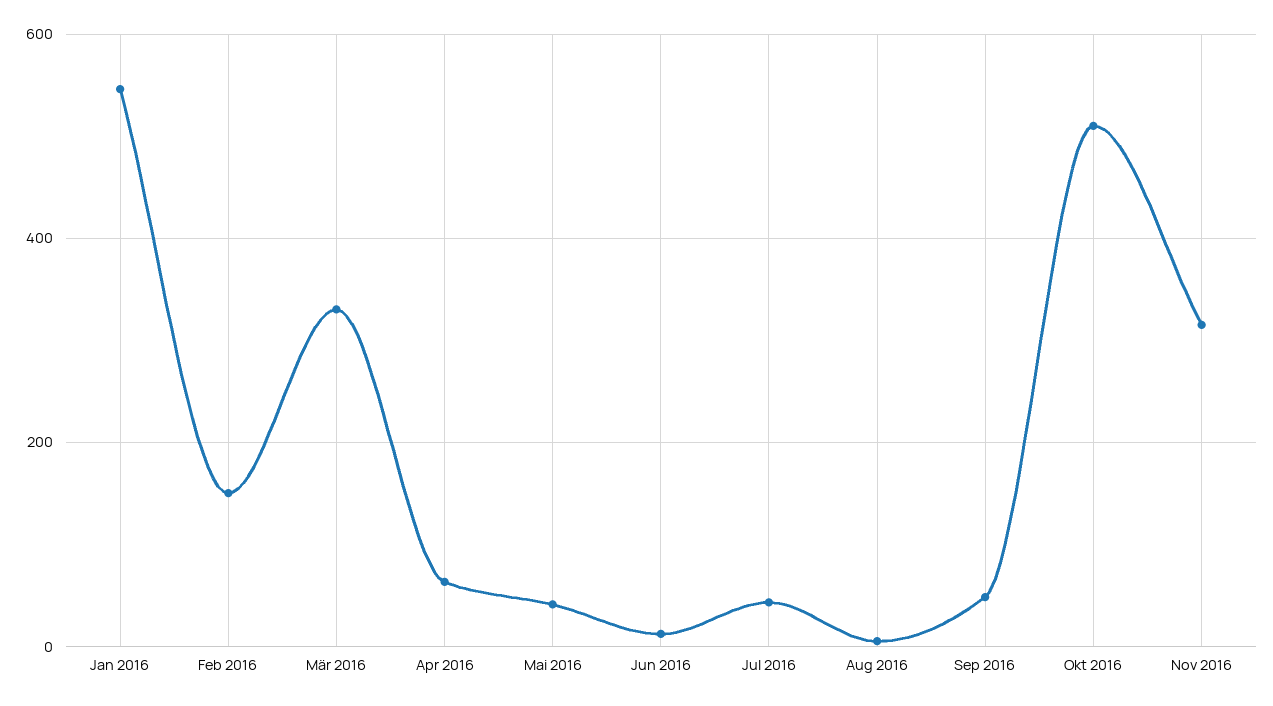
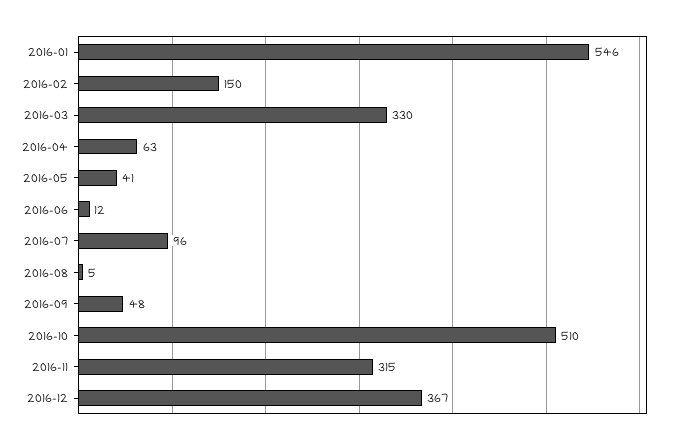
Jul 2016: 40 -> 96
2016-12: none -> 367

